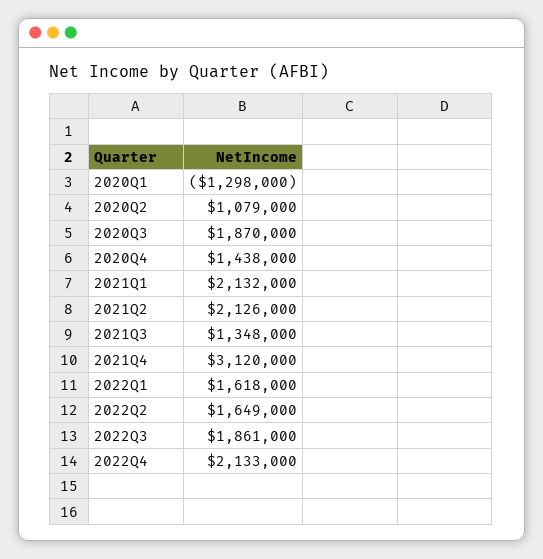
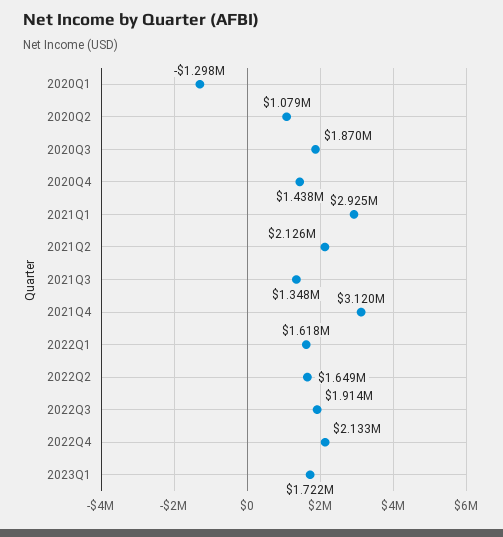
2021Q1: 2132000 -> 2925000
2022Q3: 1861000 -> 1914000
2023Q1: none -> 1722000

